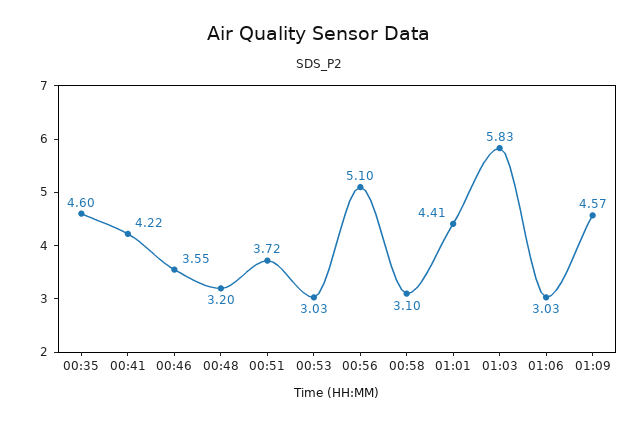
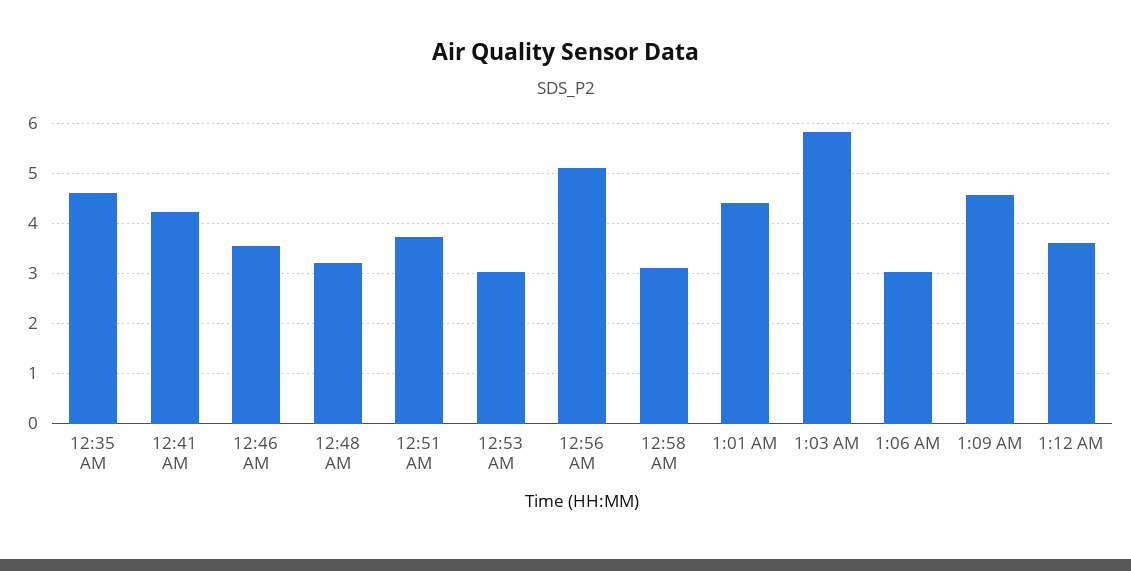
1:12 AM: none -> 3.6

